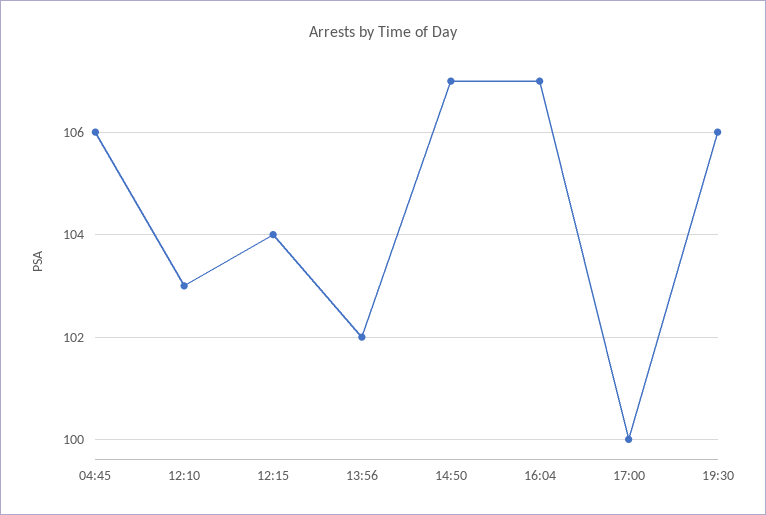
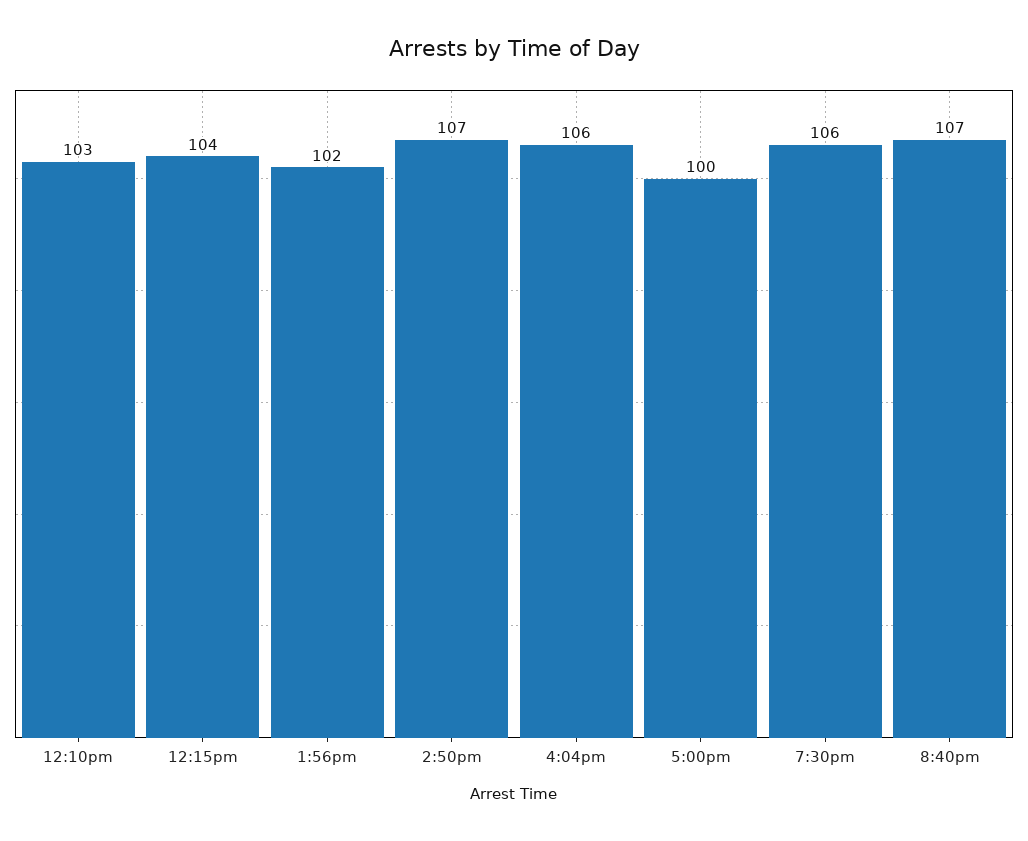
04:45: 106 -> none
16:04: 107 -> 106
8:40pm: none -> 107

